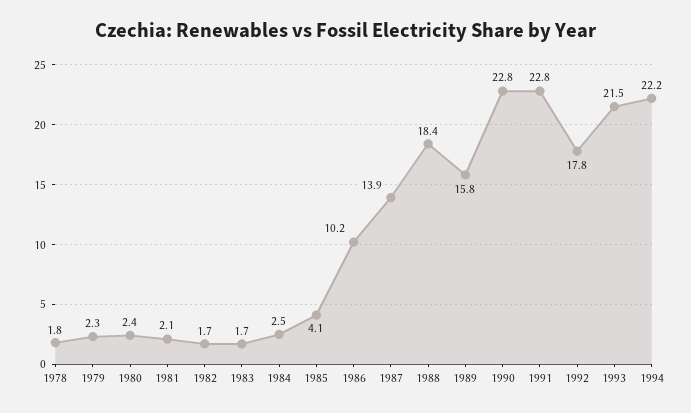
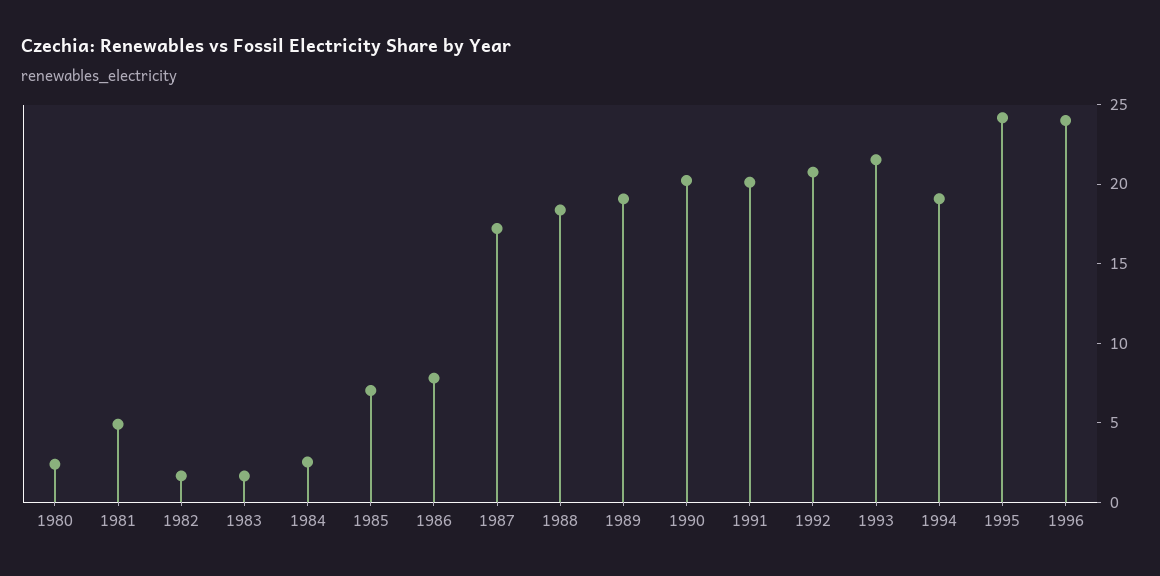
1978: 1.8 -> none
1979: 2.3 -> none
1981: 2.1 -> 5
1985: 4.1 -> 7
1986: 10.2 -> 8
1987: 13.9 -> 17
1989: 15.8 -> 19
1990: 22.8 -> 20
1991: 22.8 -> 20
1992: 17.8 -> 21
1994: 22.2 -> 19
1995: none -> 24
1996: none -> 24

